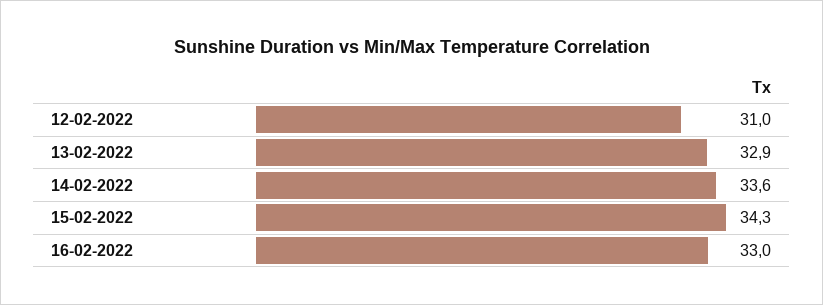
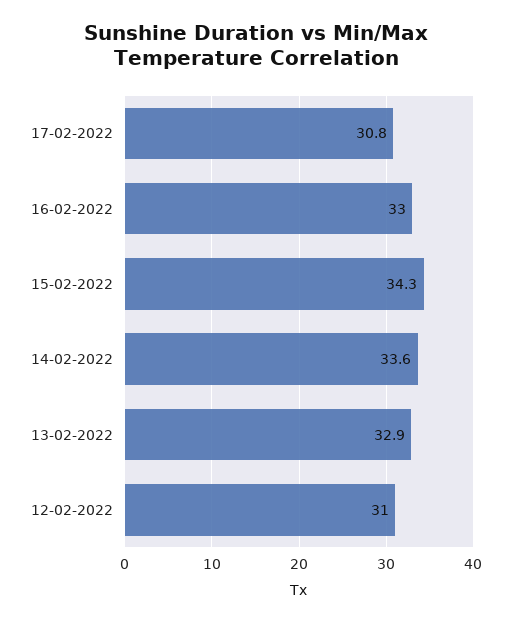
17-02-2022: none -> 30.8

